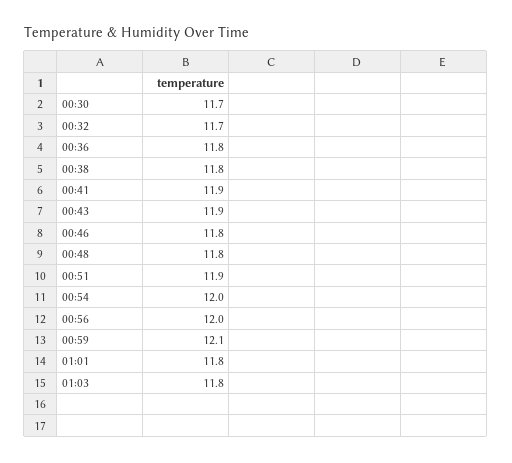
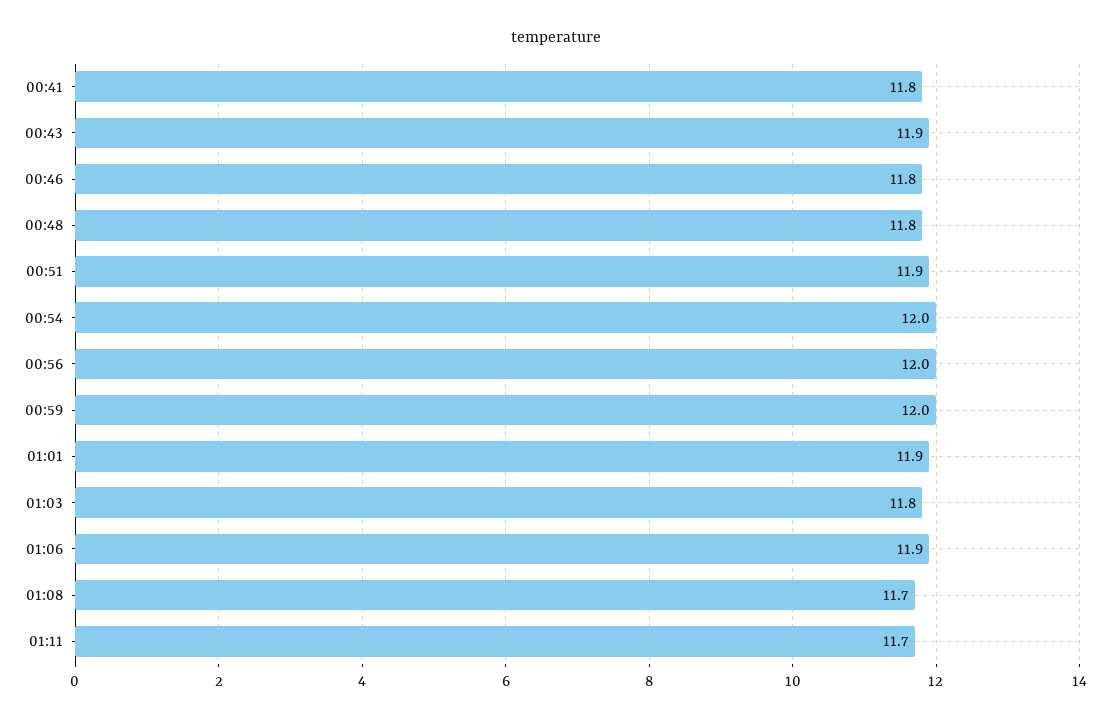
00:30: 11.7 -> none
00:32: 11.7 -> none
00:36: 11.8 -> none
00:38: 11.8 -> none
00:41: 11.9 -> 11.8
00:59: 12.1 -> 12
01:01: 11.8 -> 11.9
01:06: none -> 11.9
01:08: none -> 11.7
01:11: none -> 11.7

